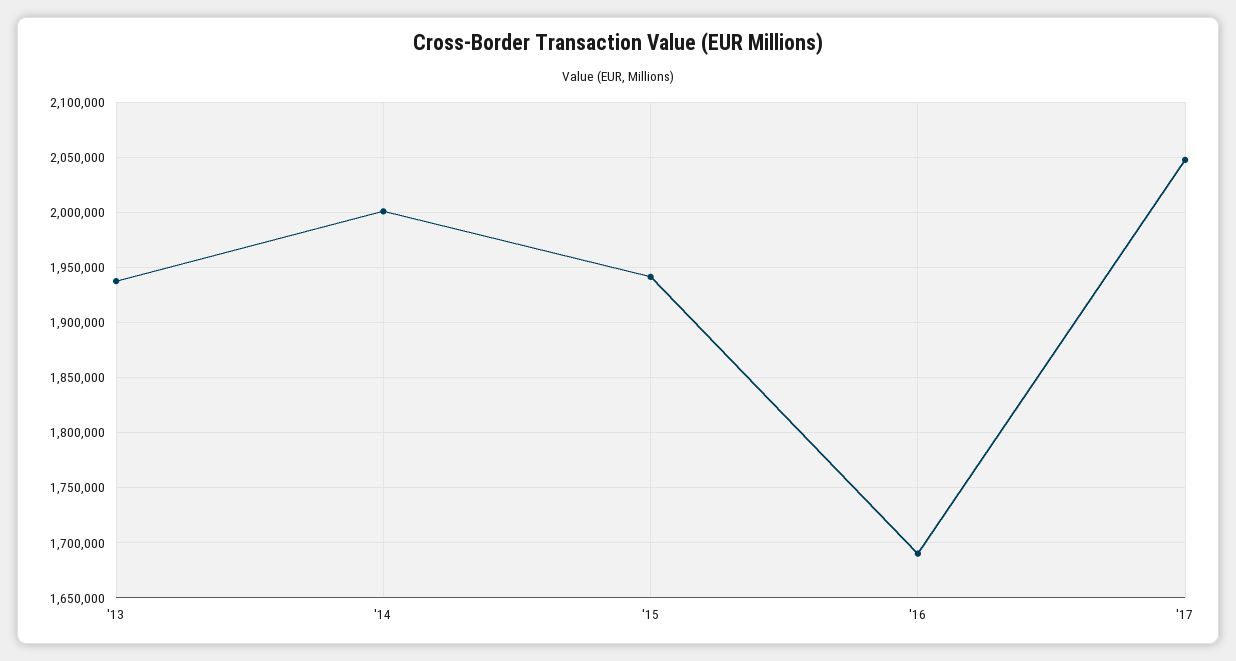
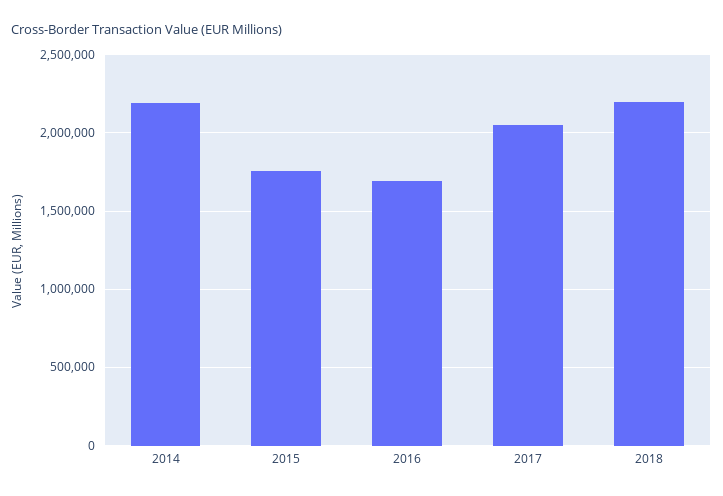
'13: 1940000 -> none
'14: 2000000 -> 2200000
'15: 1940000 -> 1750000
2018: none -> 2200000

